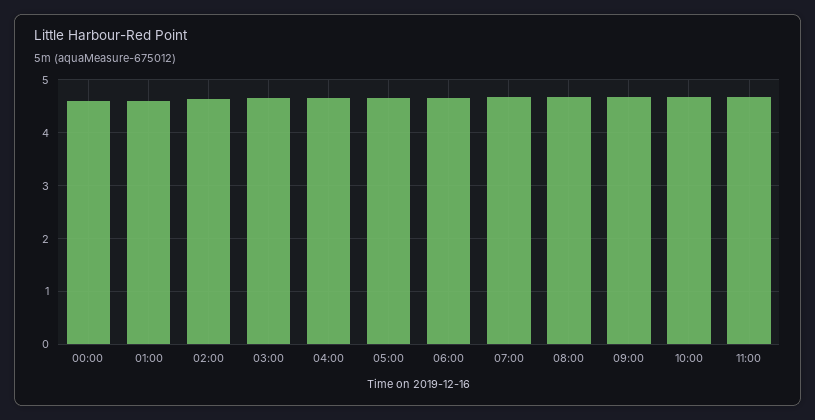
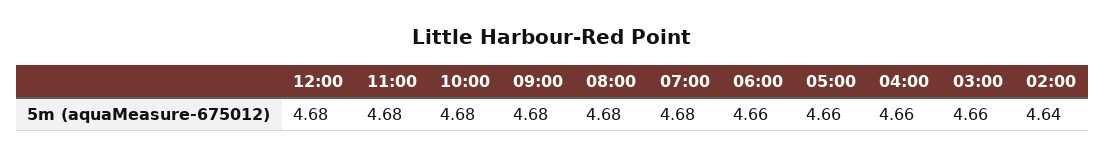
00:00: 4.6 -> none
01:00: 4.6 -> none
12:00: none -> 4.68

